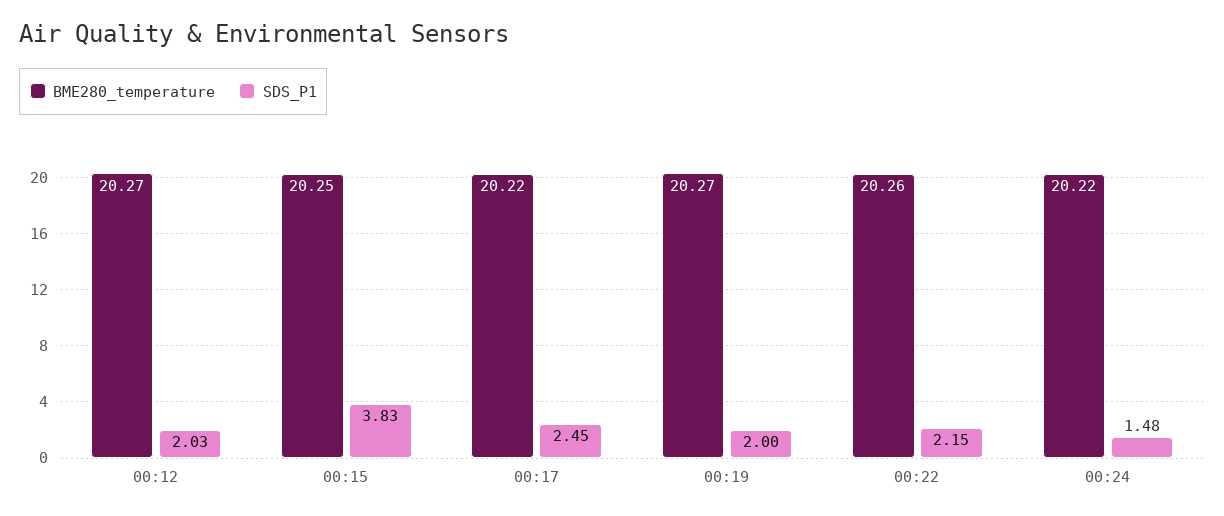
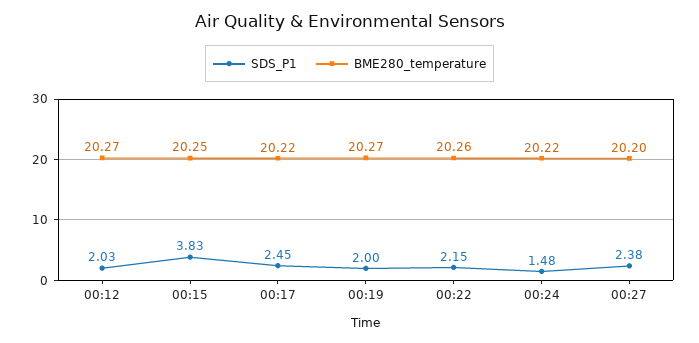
SDS_P1, 00:27: none -> 2.38
BME280_temperature, 00:27: none -> 20.2

